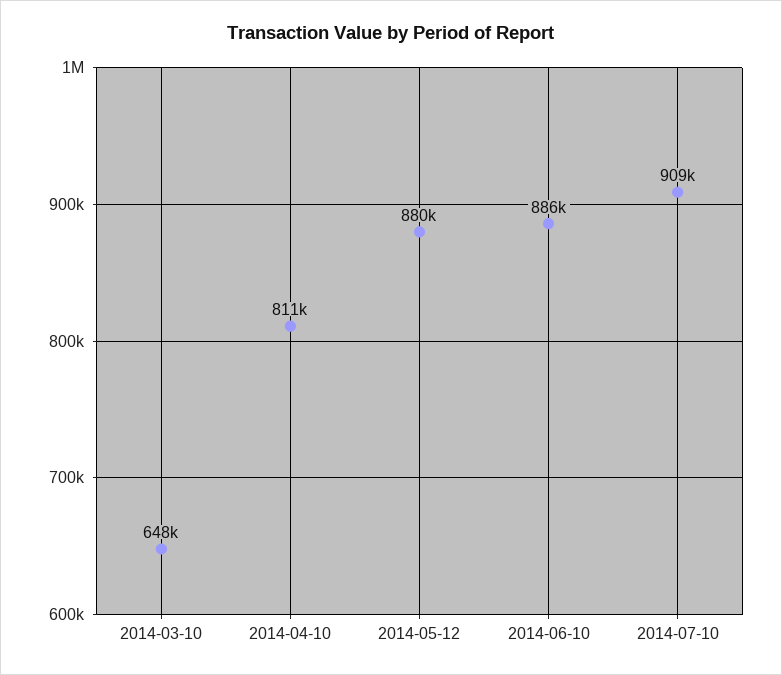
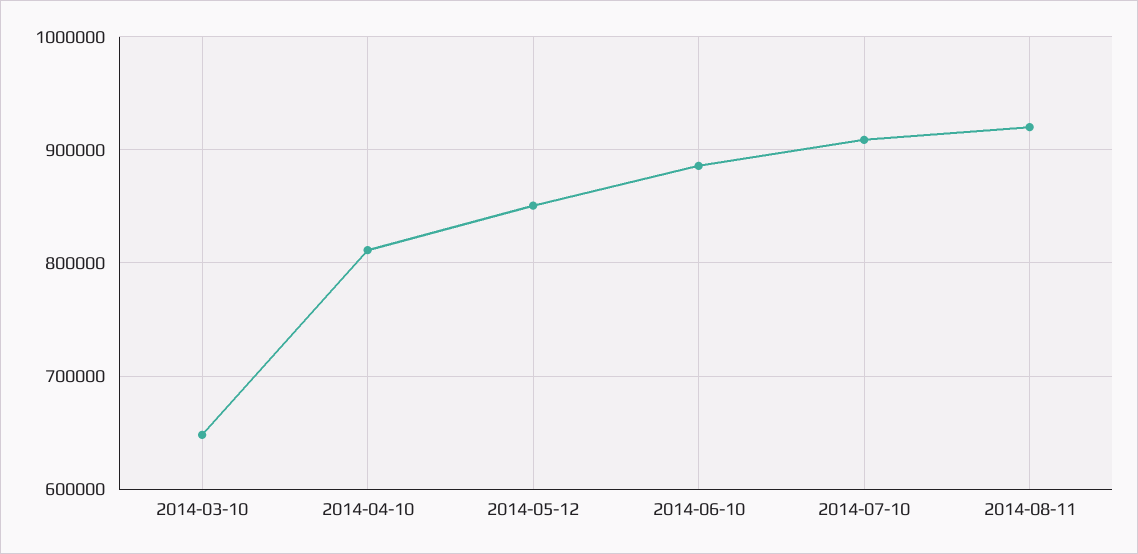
2014-05-12: 880000 -> 850000
2014-08-11: none -> 920000

